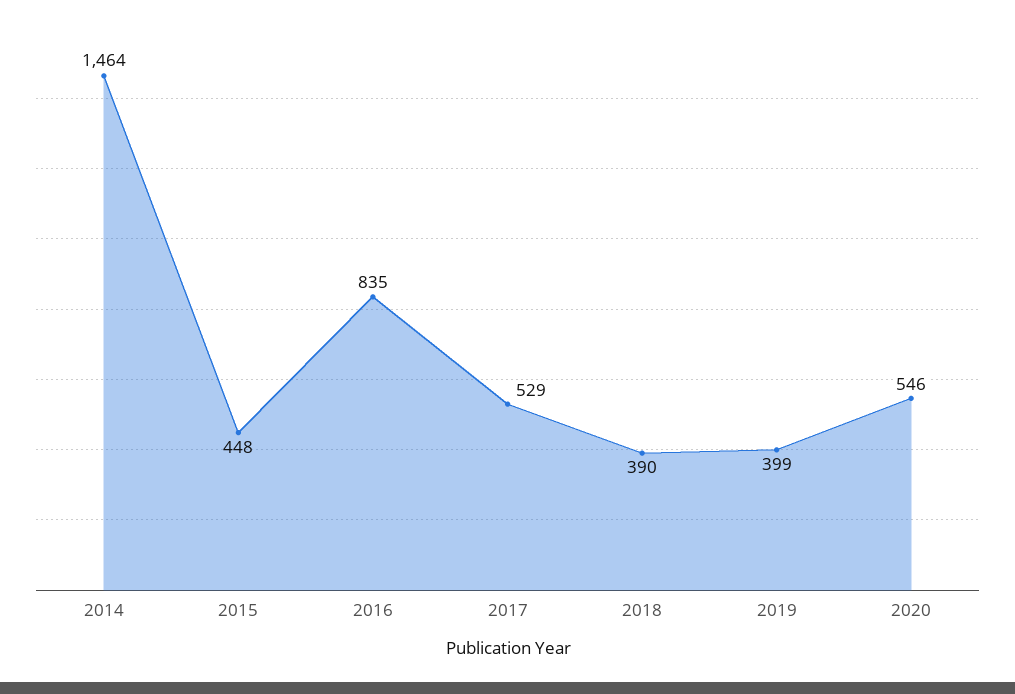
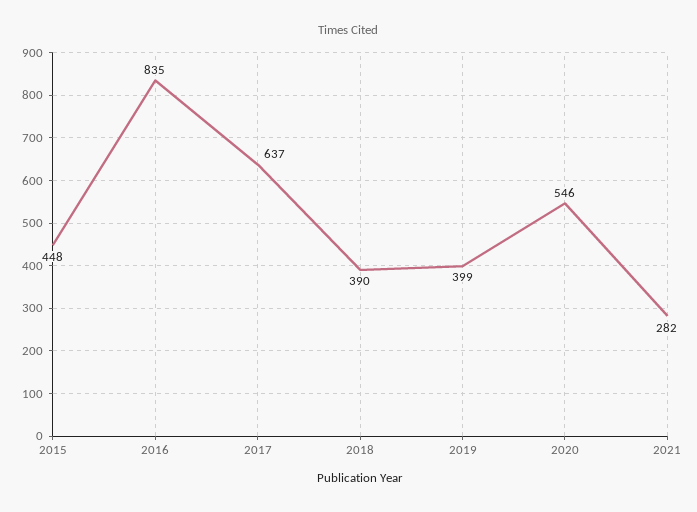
2014: 1464 -> none
2017: 529 -> 637
2021: none -> 282

